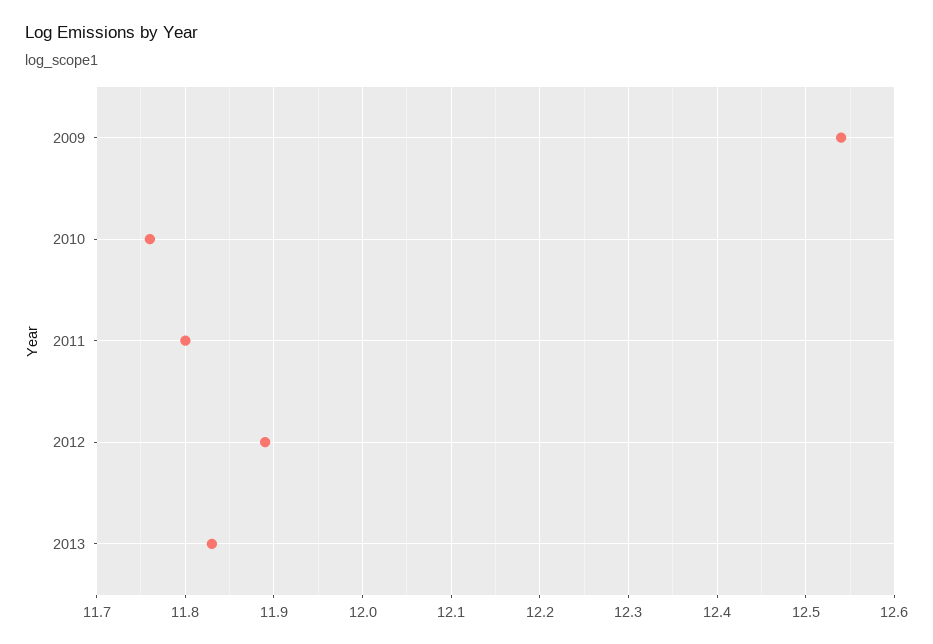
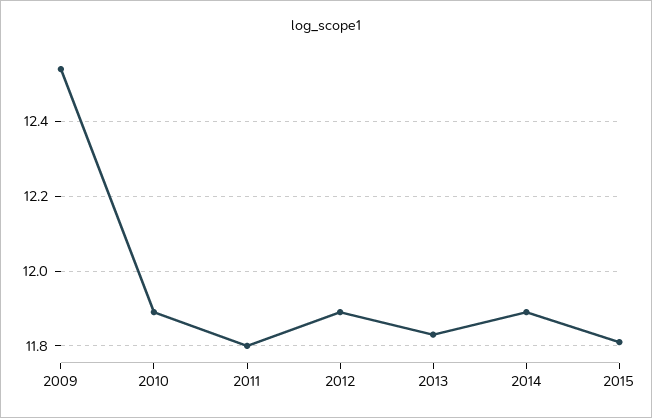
2010: 11.76 -> 11.9
2014: none -> 11.9
2015: none -> 11.8

